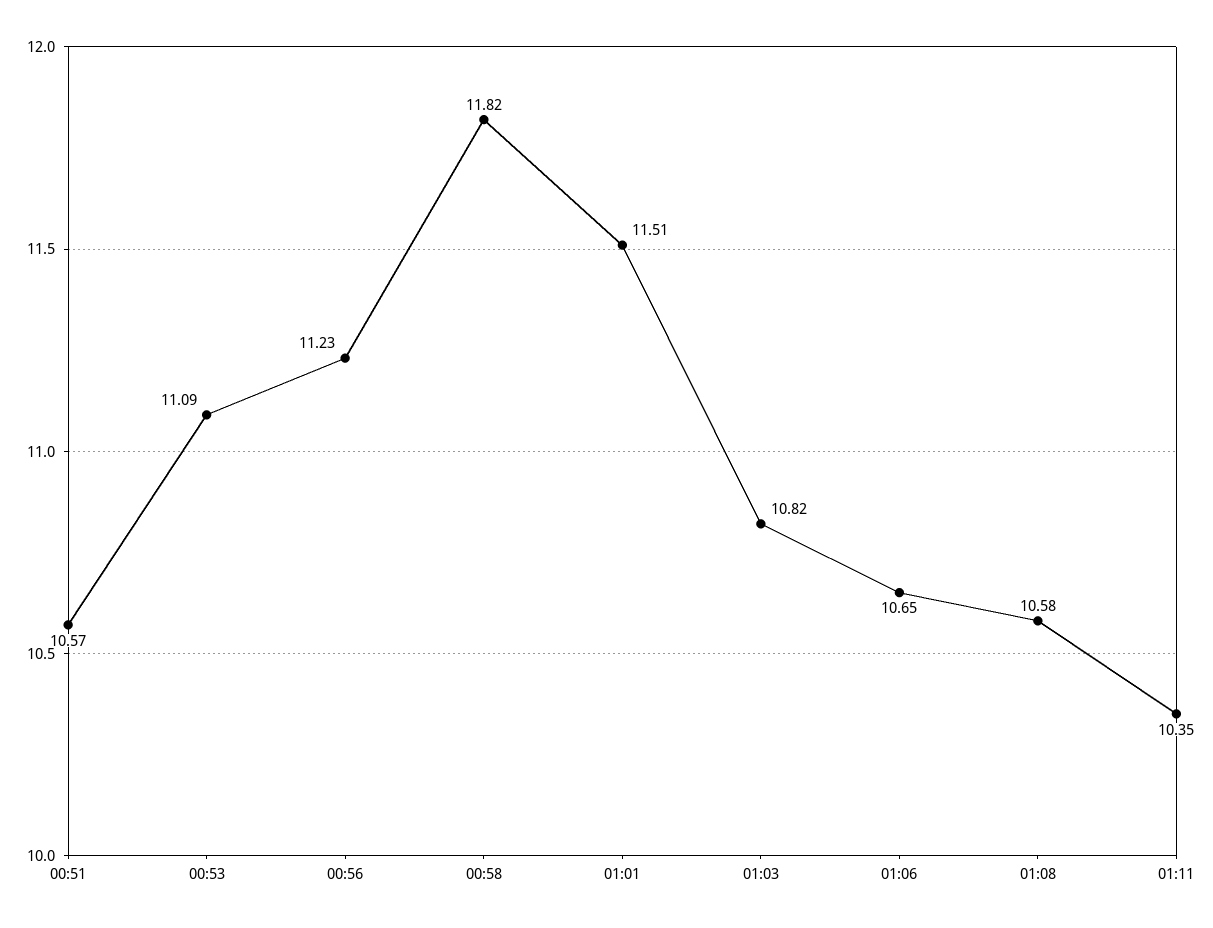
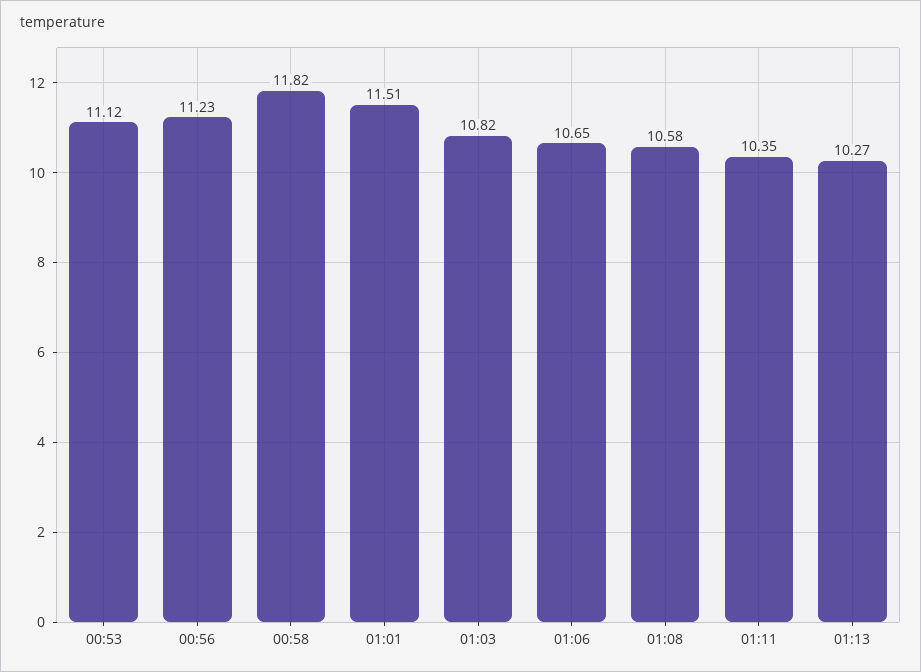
00:51: 10.57 -> none
00:53: 11.09 -> 11.12
01:13: none -> 10.27

